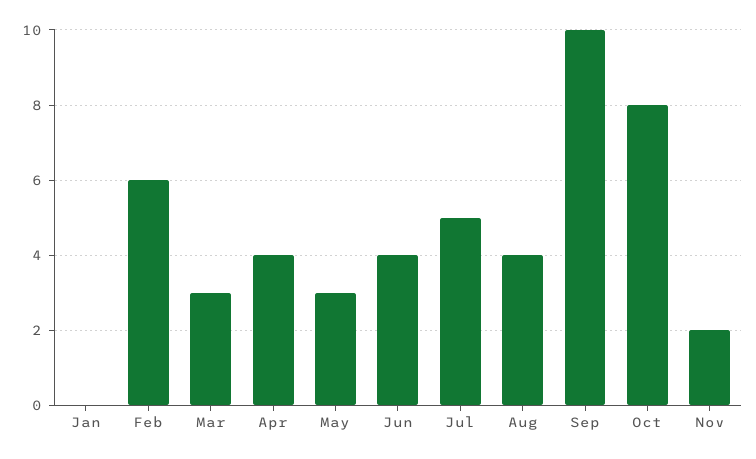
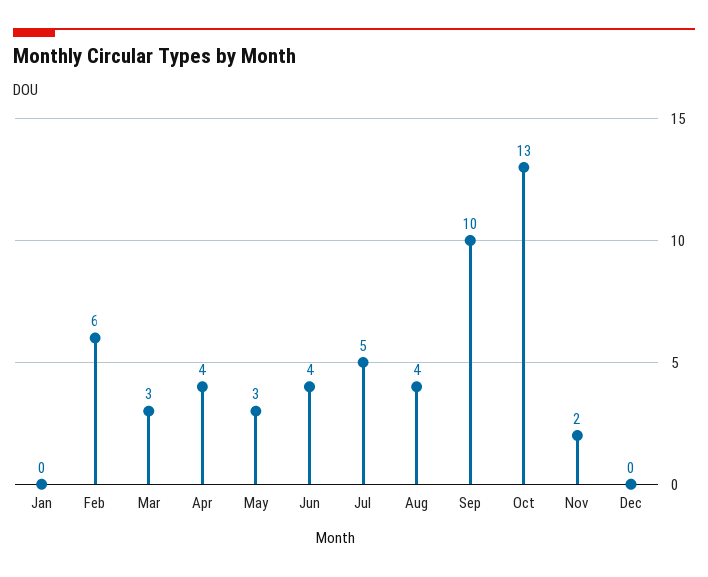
Oct: 8 -> 13
Dec: none -> 0

